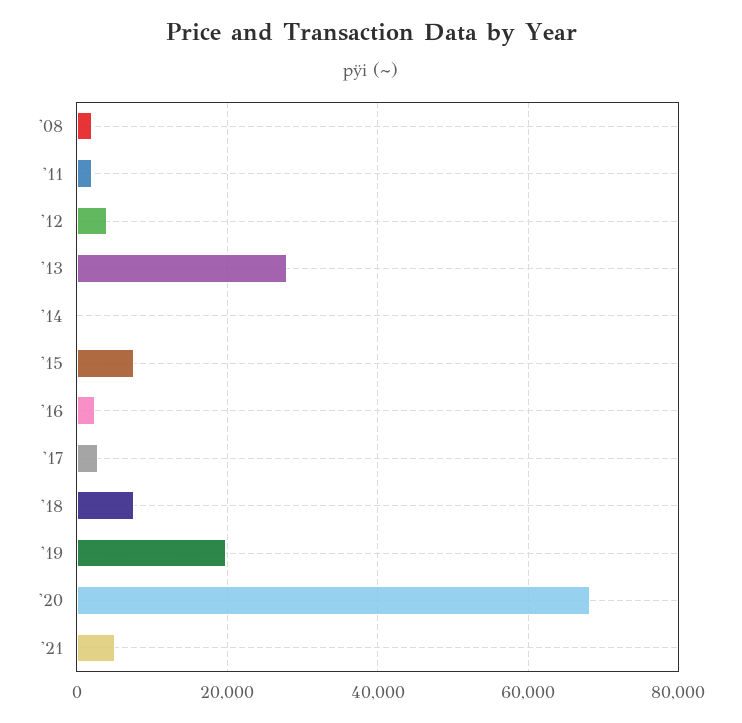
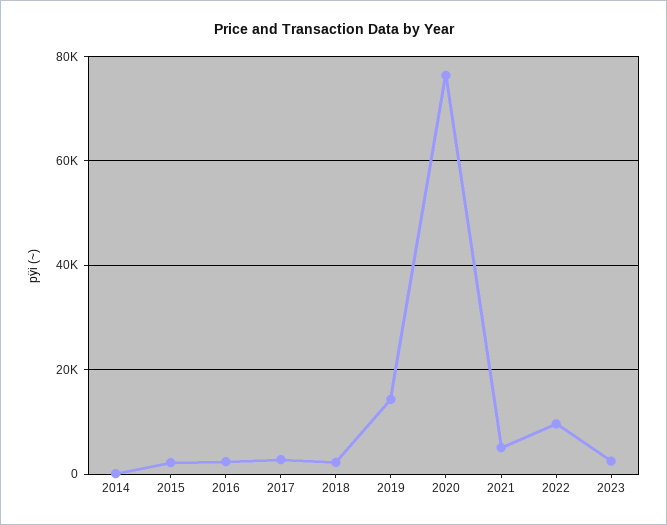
'08: 2000 -> none
'11: 2000 -> none
'12: 4000 -> none
'13: 28000 -> none
'15: 8000 -> 2000
'18: 8000 -> 2000
'19: 20000 -> 14000
'20: 68000 -> 76000
2022: none -> 10000
2023: none -> 2000

